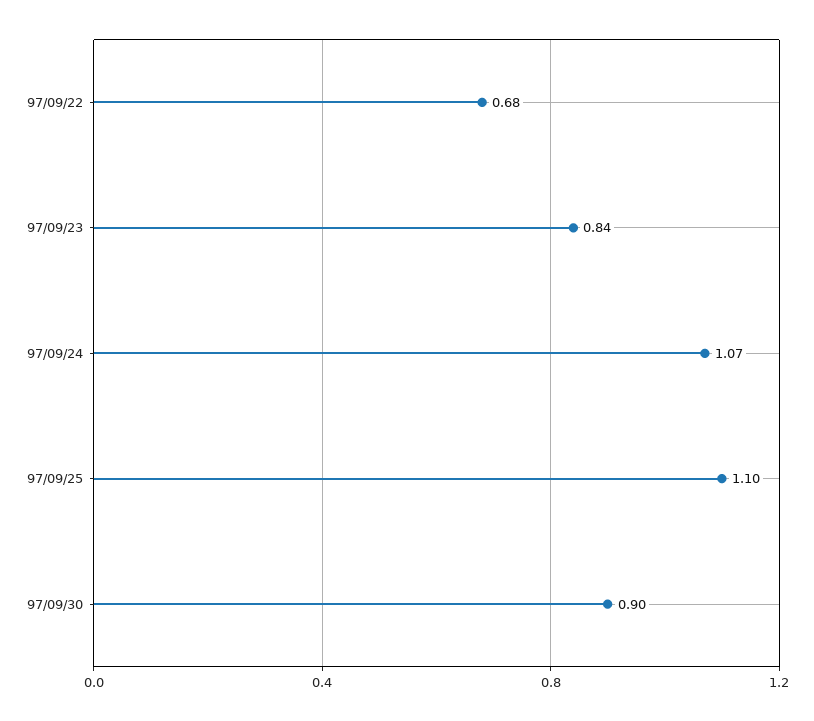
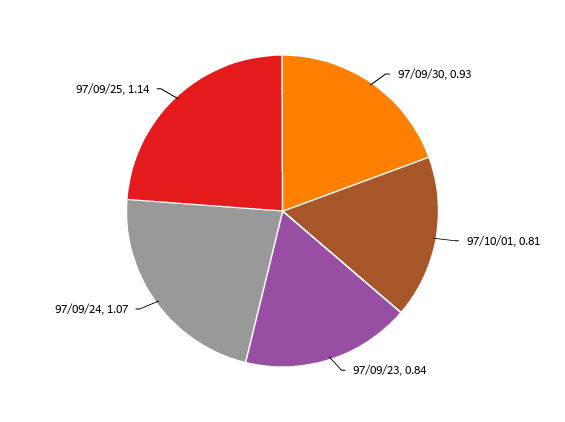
97/09/22: 0.68 -> none
97/09/25: 1.1 -> 1.14
97/09/30: 0.9 -> 0.93
97/10/01: none -> 0.81

